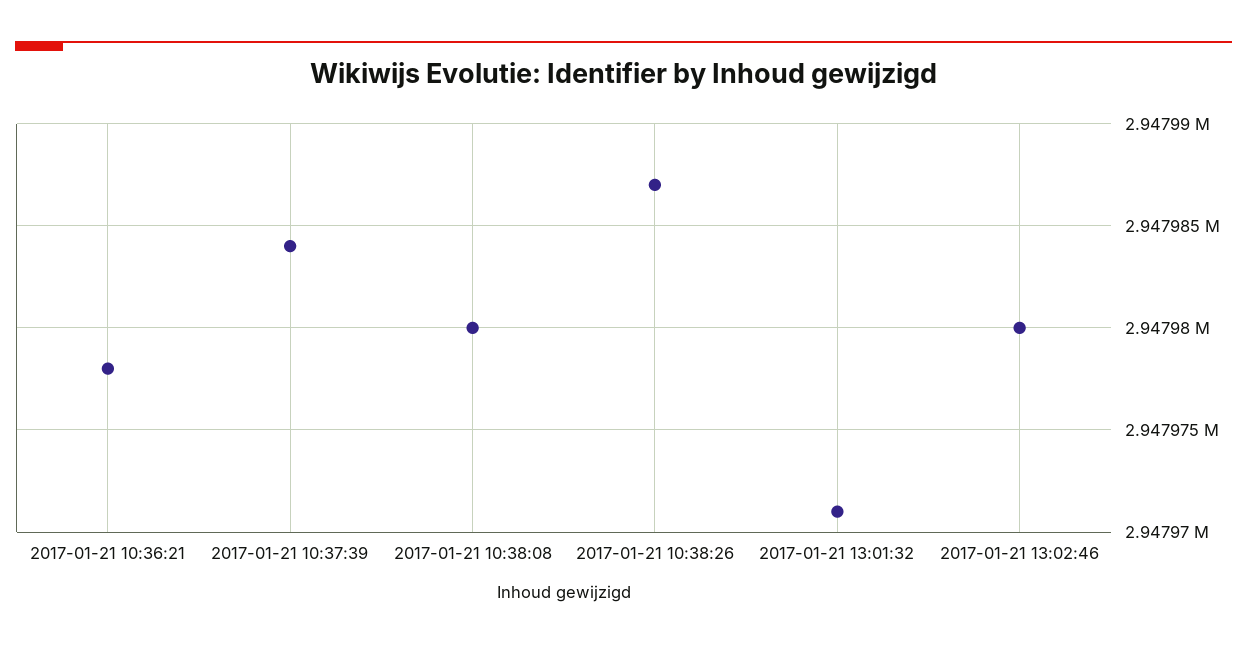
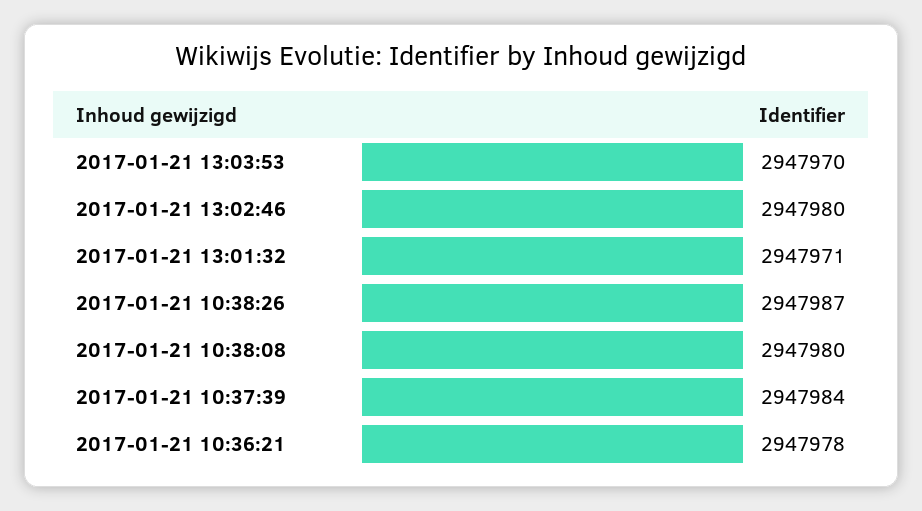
2017-01-21 13:03:53: none -> 2947970

